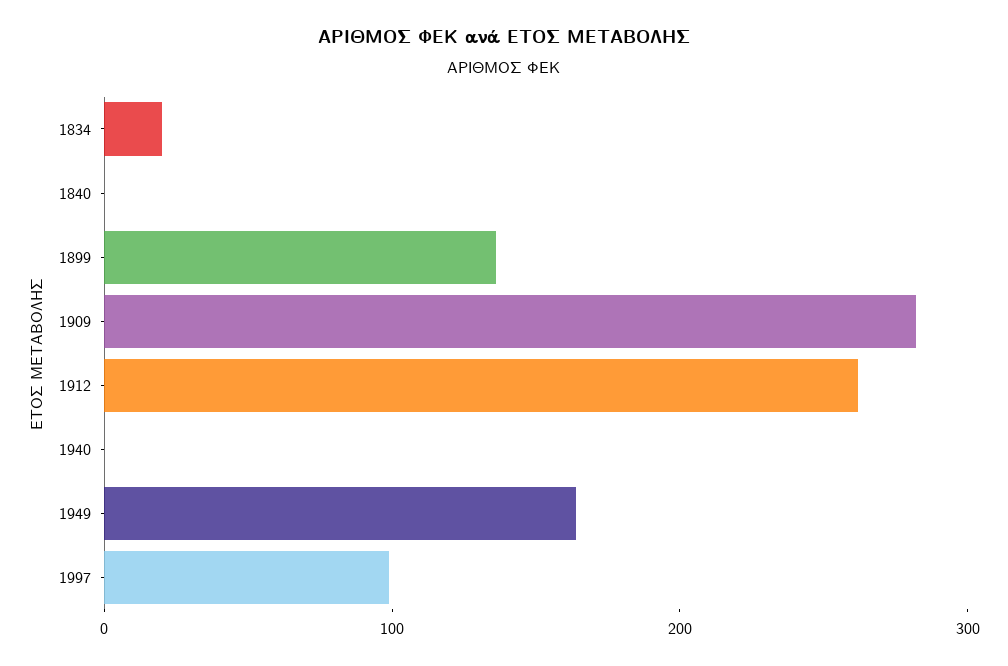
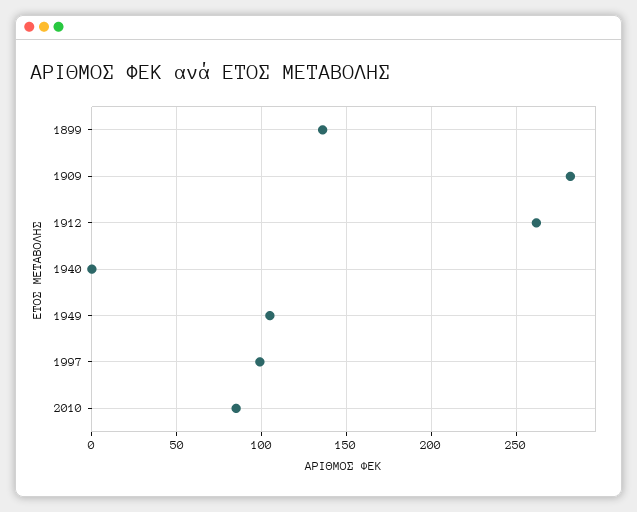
1834: 20 -> none
1840: 0 -> none
1949: 160 -> 105
2010: none -> 85

